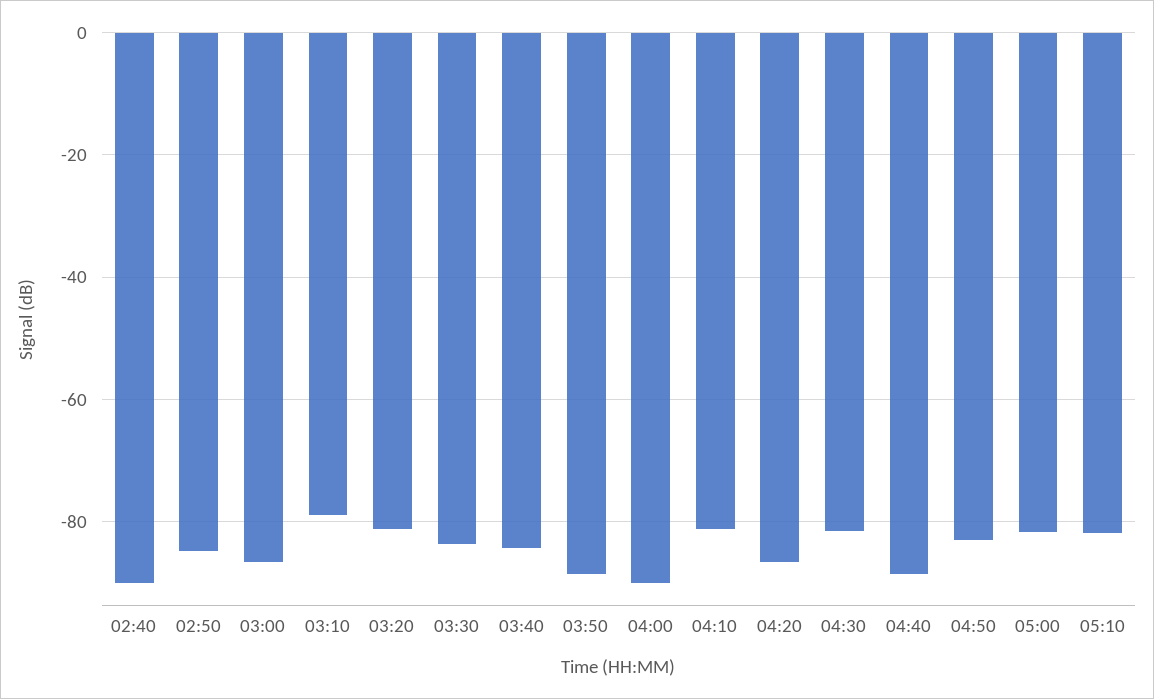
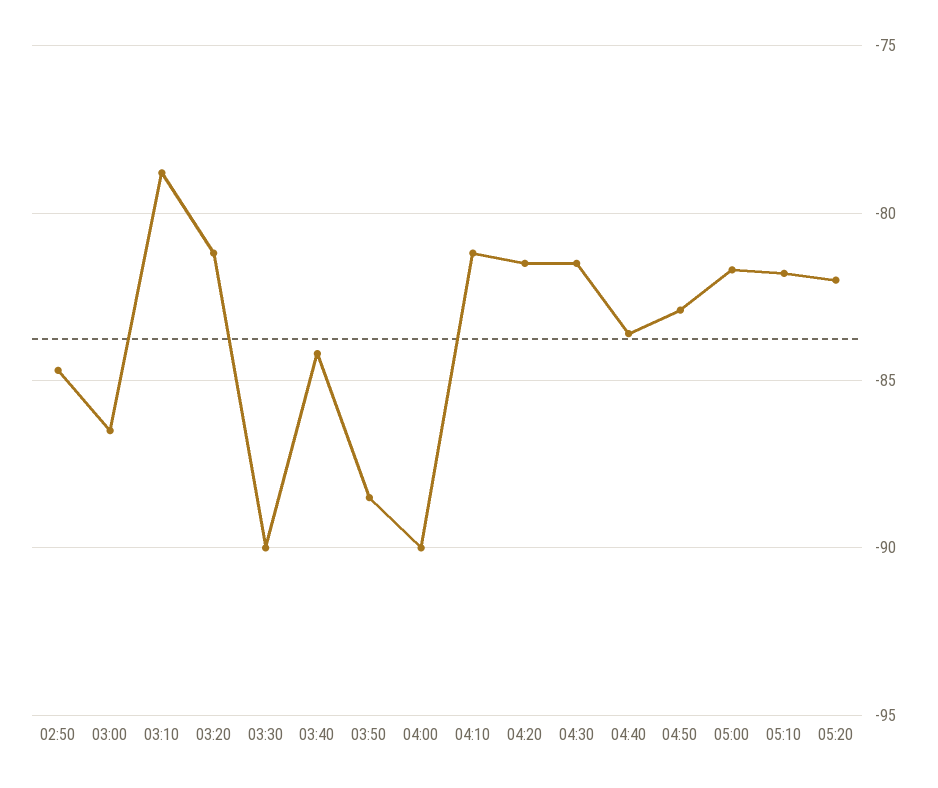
02:40: -90 -> none
03:30: -84 -> -90
04:20: -86 -> -81.5
04:40: -88 -> -83.5
05:20: none -> -82

